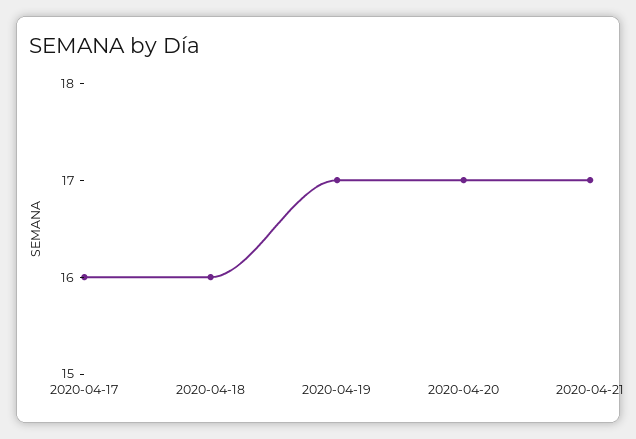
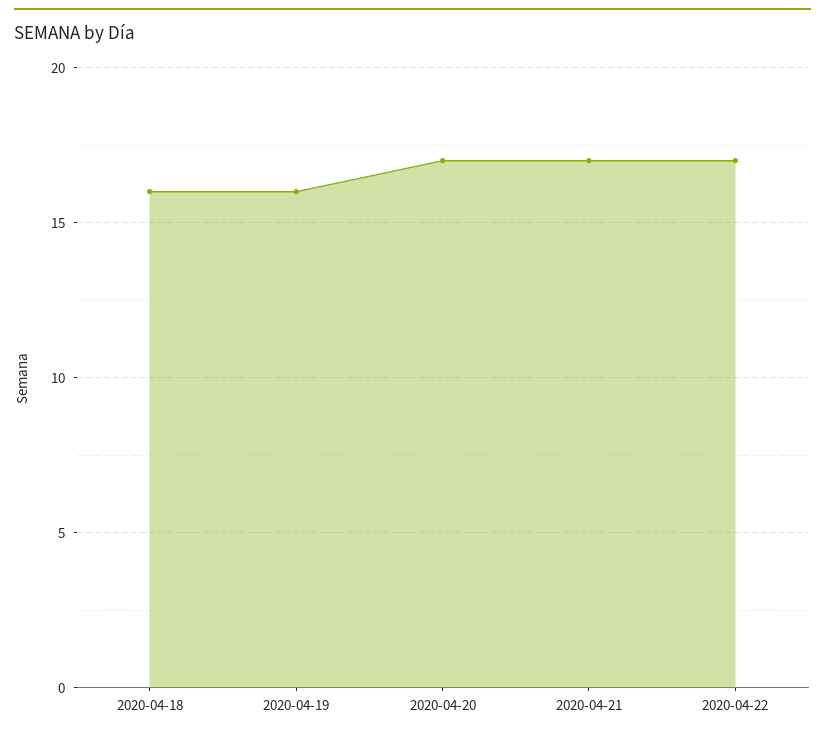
2020-04-17: 16 -> none
2020-04-19: 17 -> 16
2020-04-22: none -> 17

